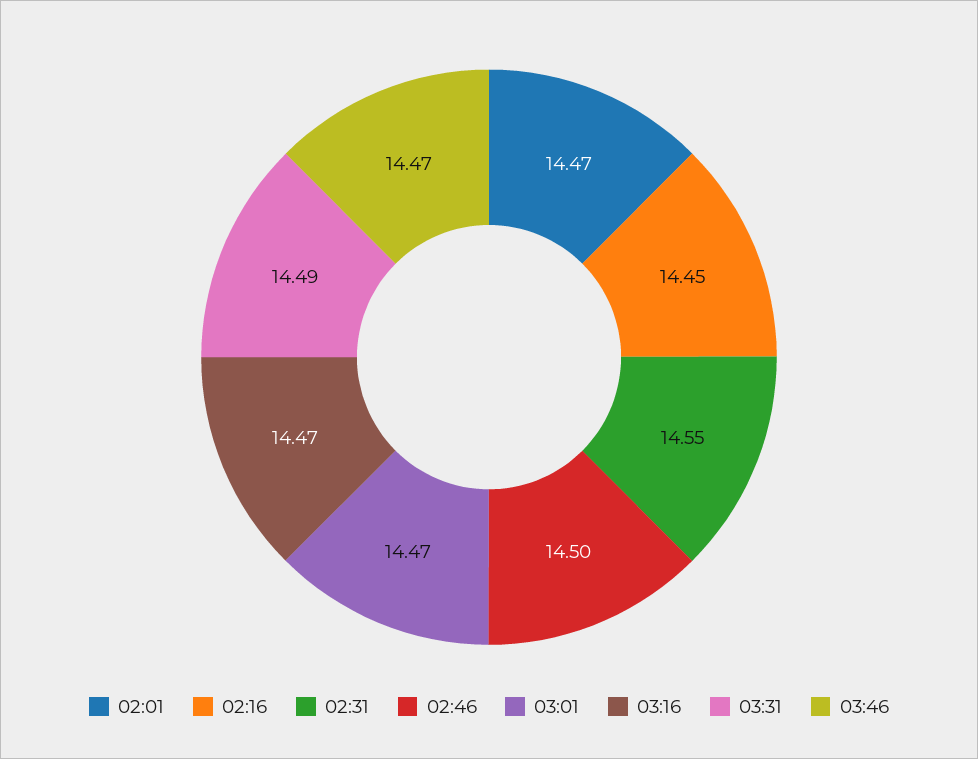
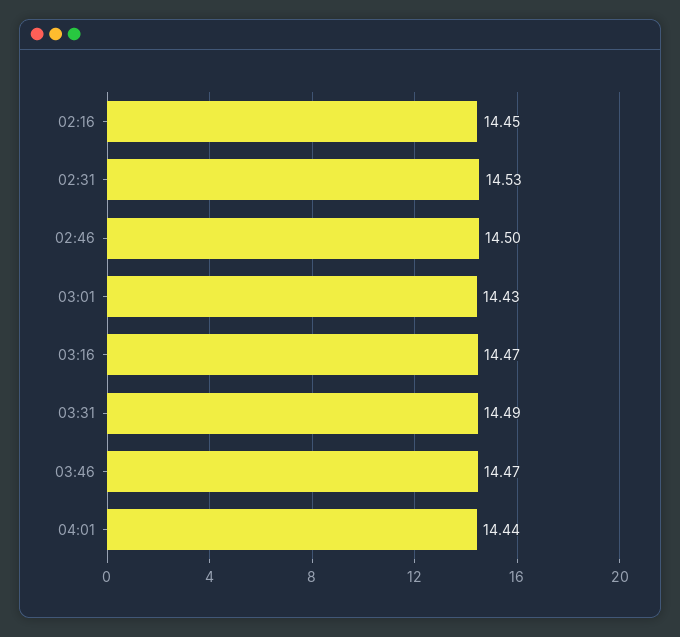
02:01: 14.47 -> none
02:31: 14.55 -> 14.53
03:01: 14.47 -> 14.43
04:01: none -> 14.44

